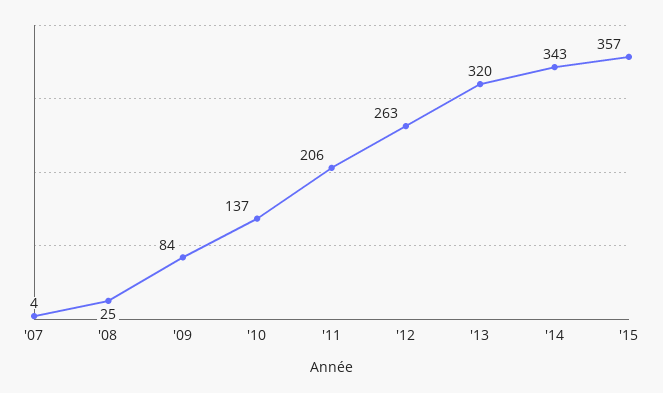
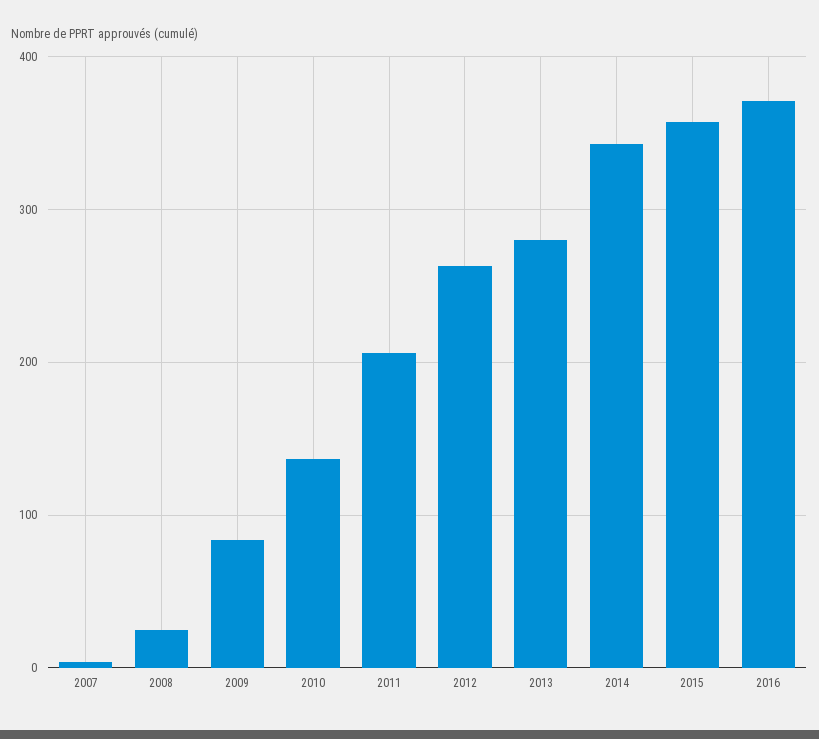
'13: 320 -> 280
2016: none -> 370

